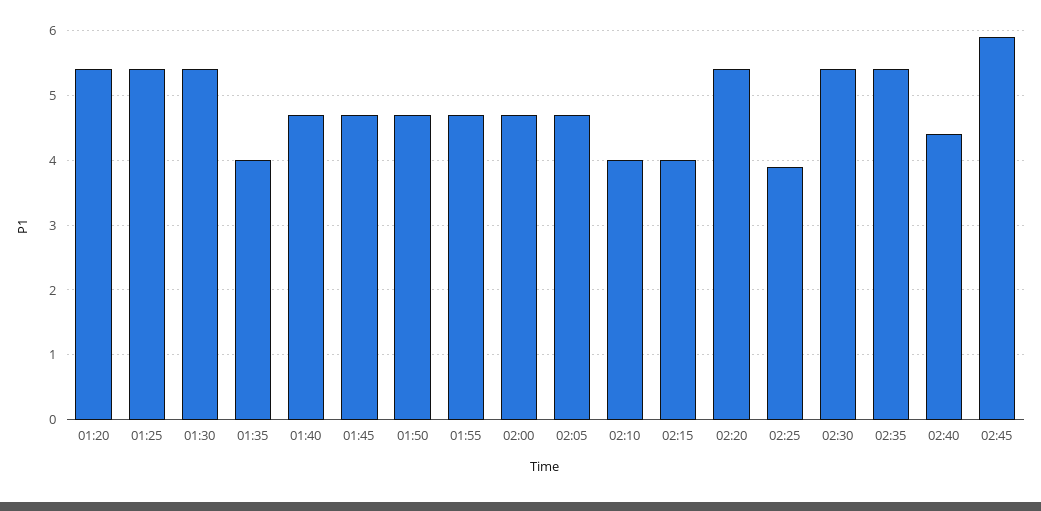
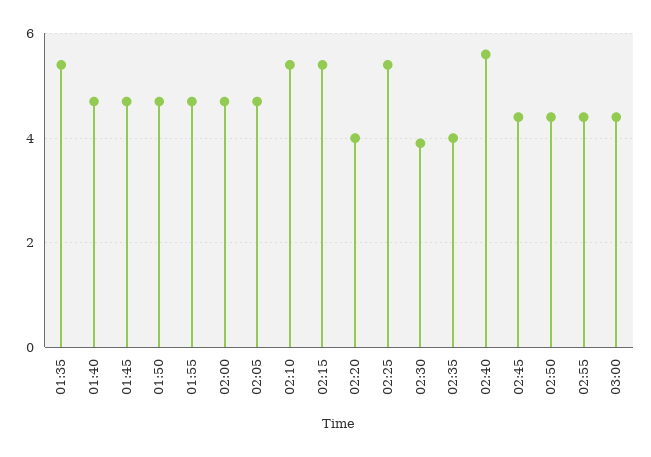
01:20: 5.4 -> none
01:25: 5.4 -> none
01:30: 5.4 -> none
01:35: 4 -> 5.5
02:10: 4 -> 5.5
02:15: 4 -> 5.5
02:20: 5.4 -> 4
02:25: 3.9 -> 5.5
02:30: 5.4 -> 4
02:35: 5.4 -> 4
02:40: 4.4 -> 5.5
02:45: 5.9 -> 4.5
02:50: none -> 4.5
02:55: none -> 4.5
03:00: none -> 4.5

